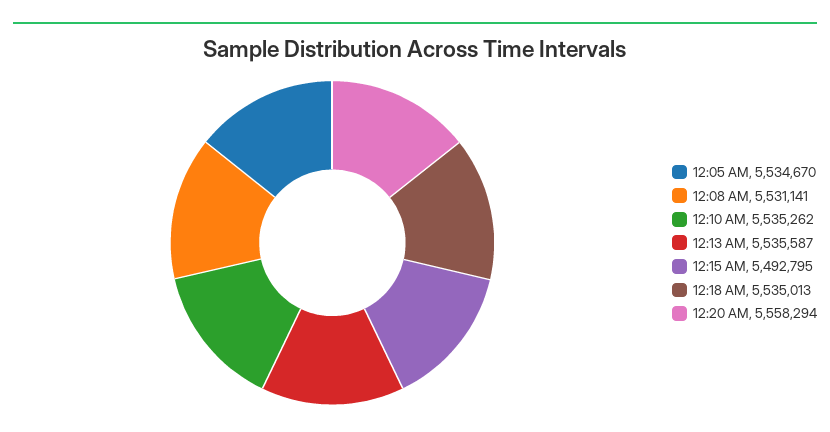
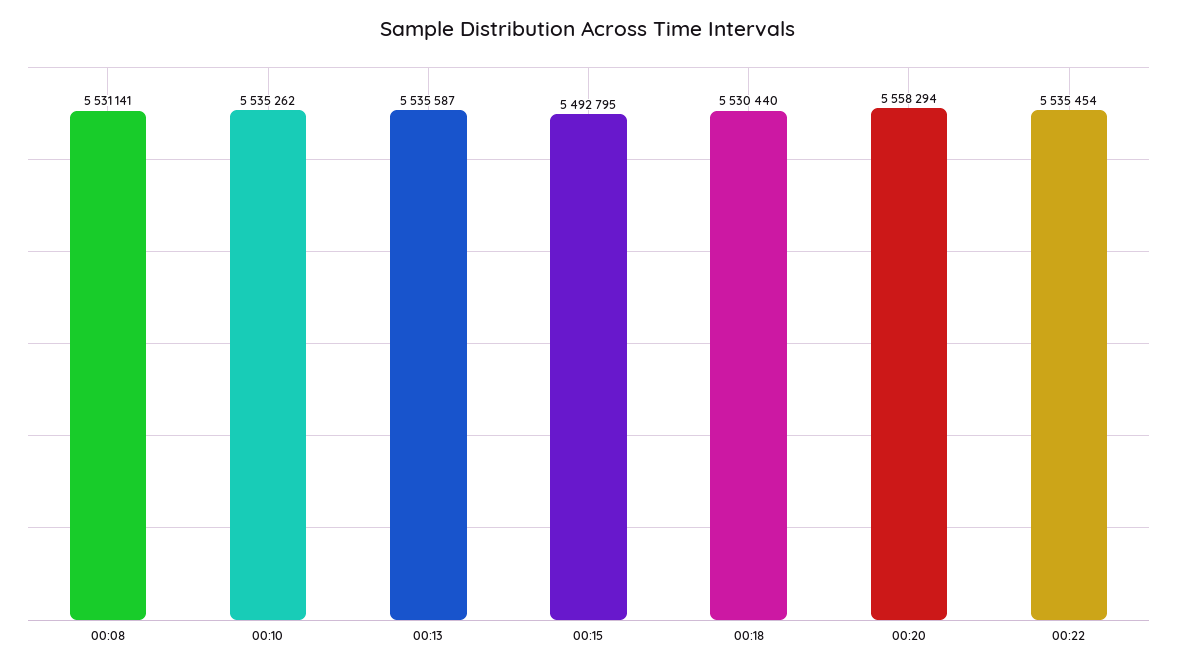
12:05 AM: 5534670 -> none
12:18 AM: 5535013 -> 5530440
00:22: none -> 5535454

